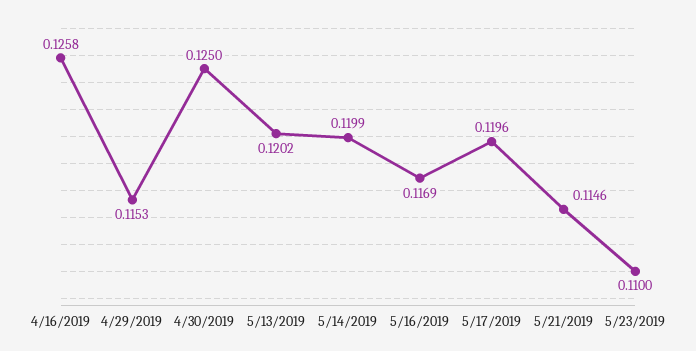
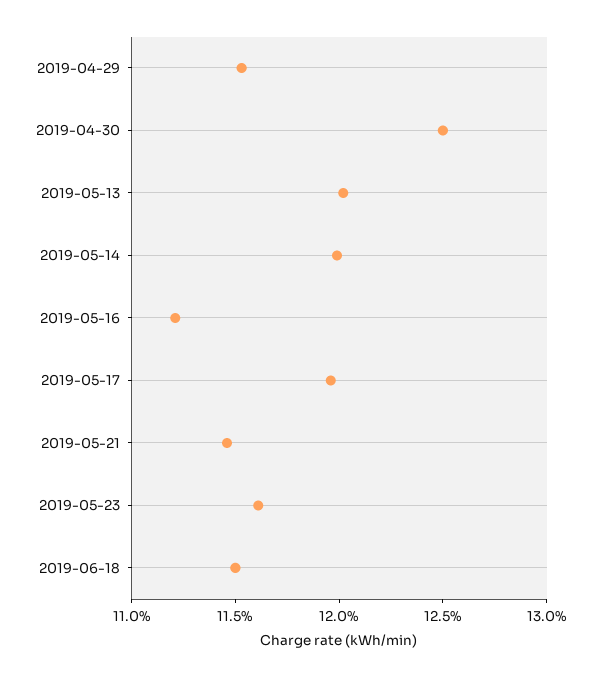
4/16/2019: 0.1258 -> none
5/16/2019: 0.1169 -> 0.112
5/23/2019: 0.11 -> 0.116
2019-06-18: none -> 0.115

